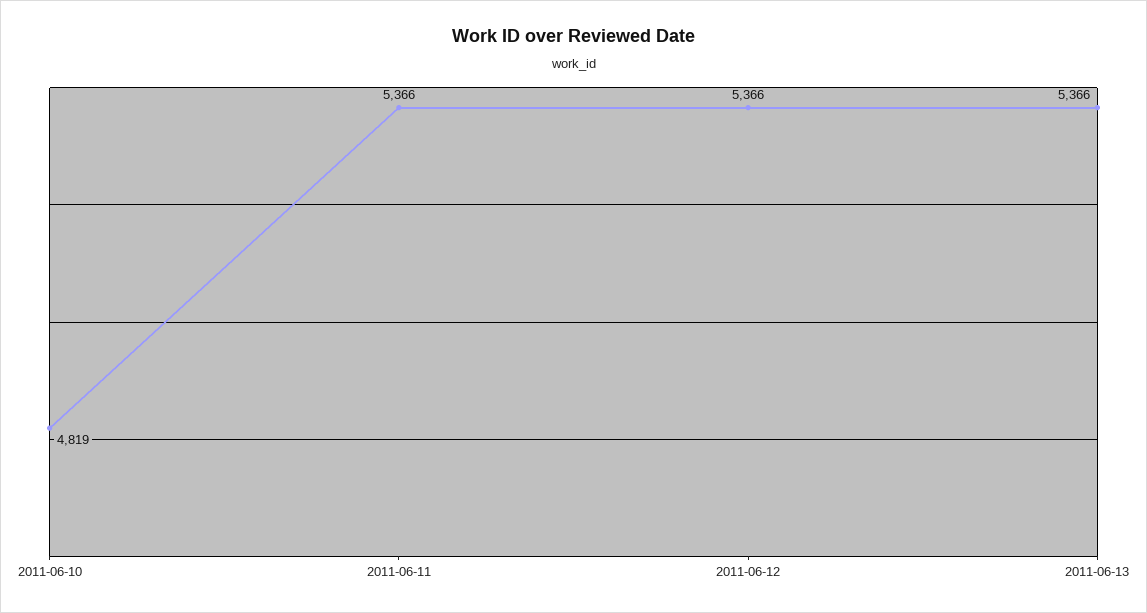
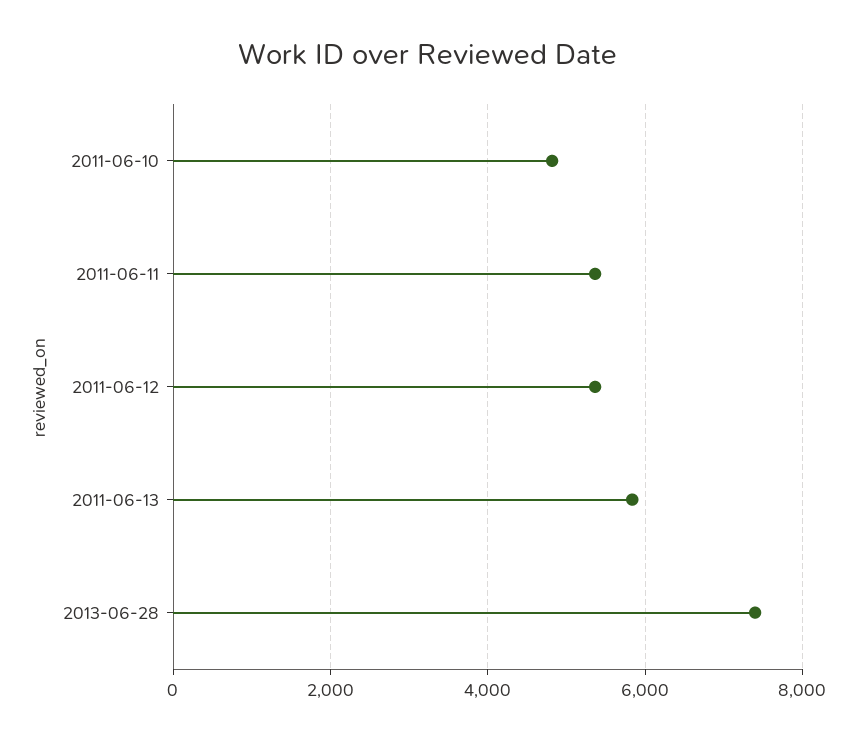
2011-06-13: 5366 -> 5800
2013-06-28: none -> 7400

